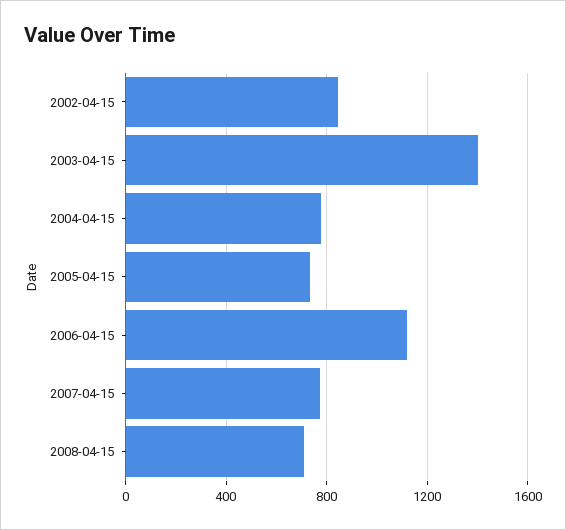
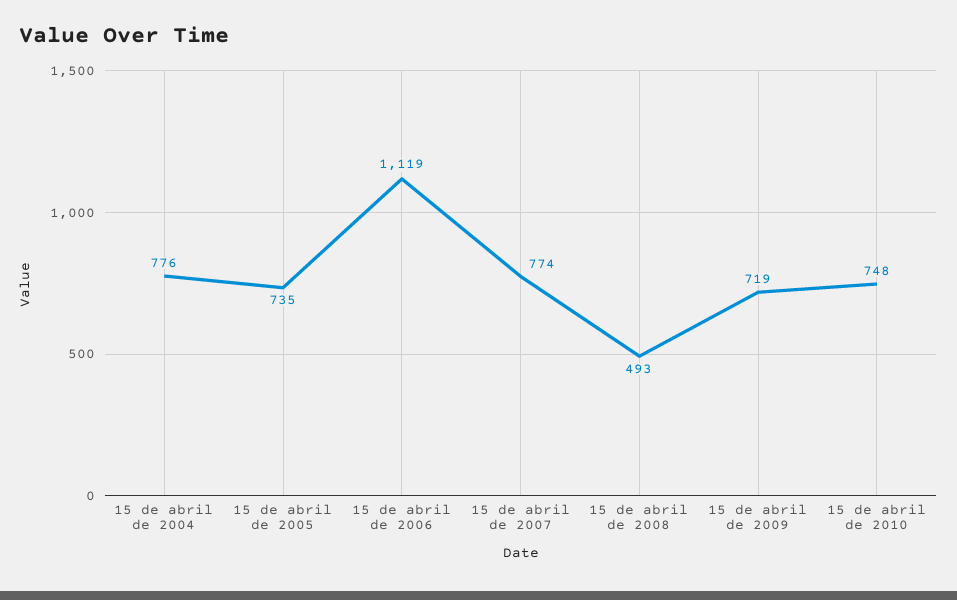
2002-04-15: 850 -> none
2003-04-15: 1400 -> none
2008-04-15: 700 -> 493
15 de abril de 2009: none -> 719
15 de abril de 2010: none -> 748

